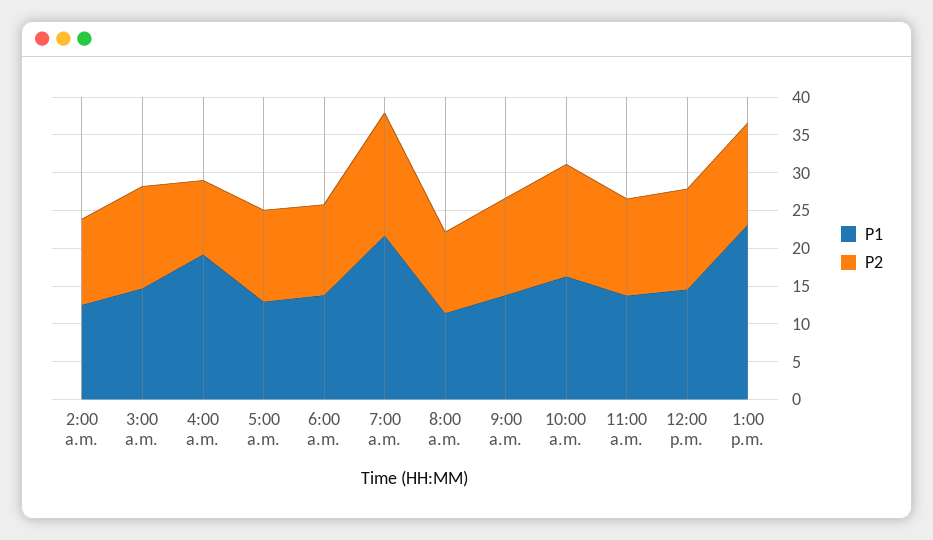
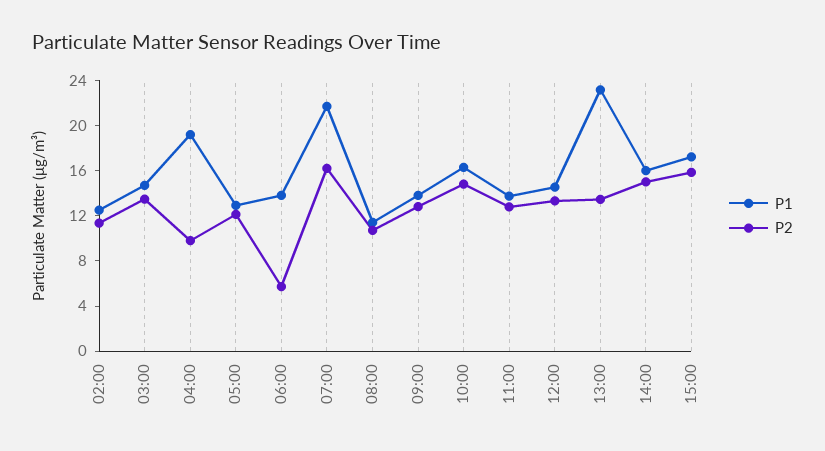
P2, 6:00 a.m.: 12.5 -> 6
P1, 14:00: none -> 16
P2, 14:00: none -> 15
P1, 15:00: none -> 17
P2, 15:00: none -> 16

